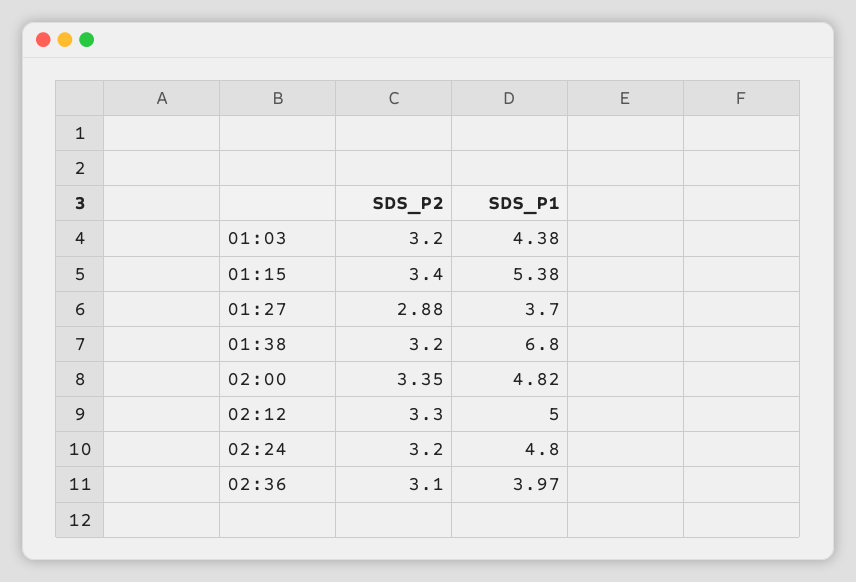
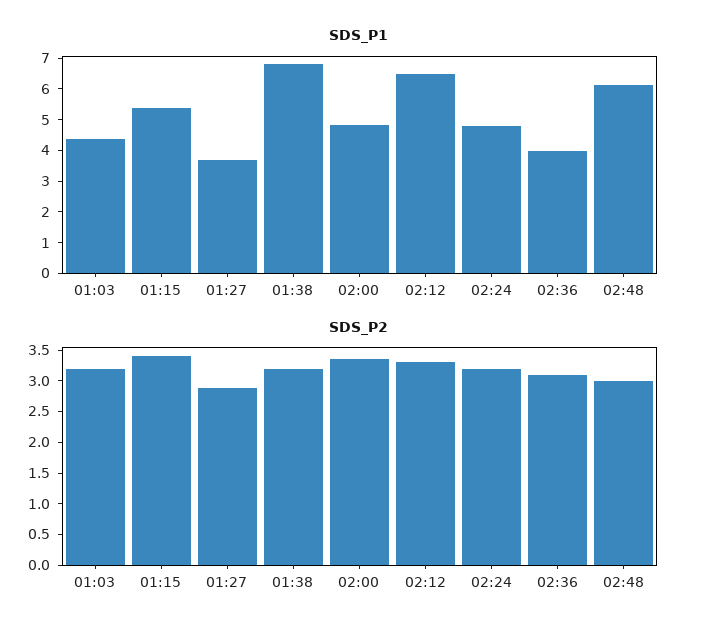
SDS_P1, 02:12: 5 -> 6.5
SDS_P1, 02:48: none -> 6
SDS_P2, 02:48: none -> 3

